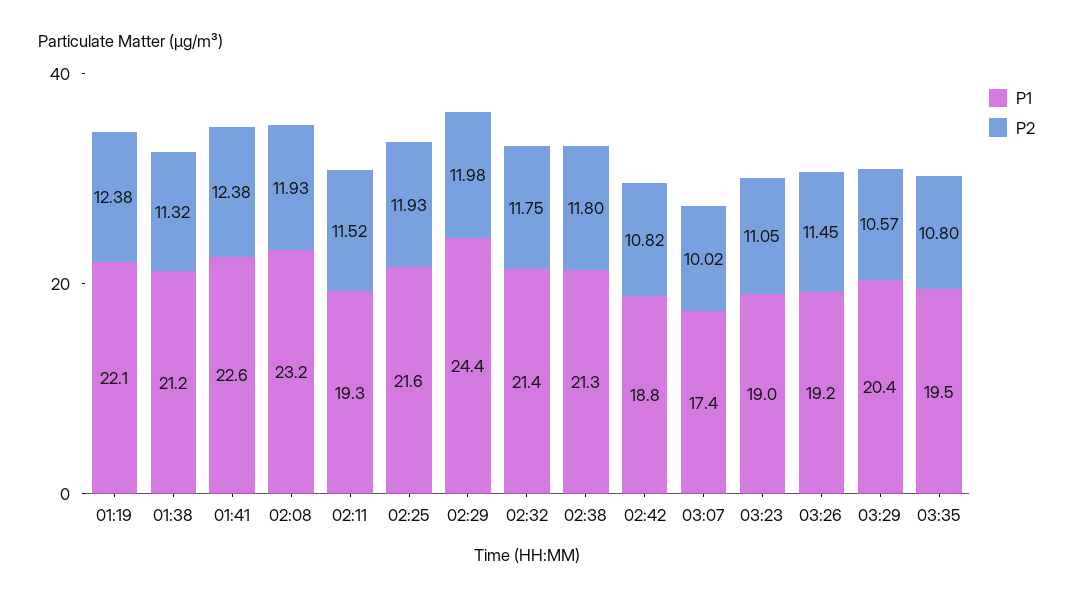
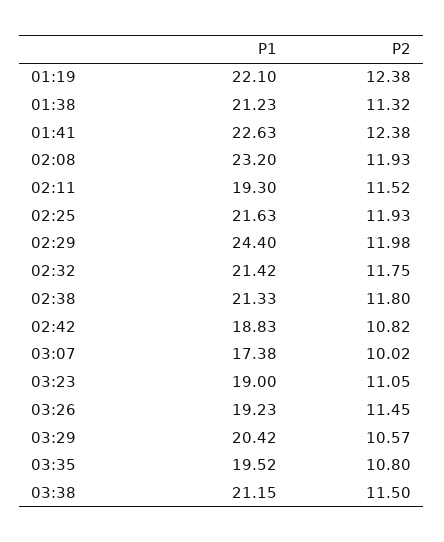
P1, 03:38: none -> 21.15
P2, 03:38: none -> 11.5

